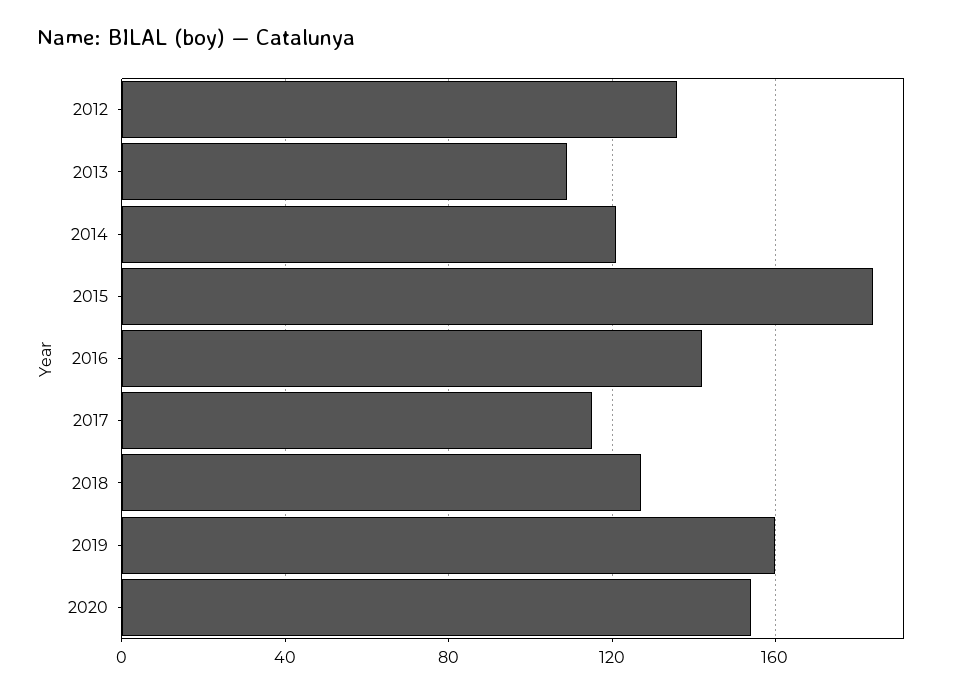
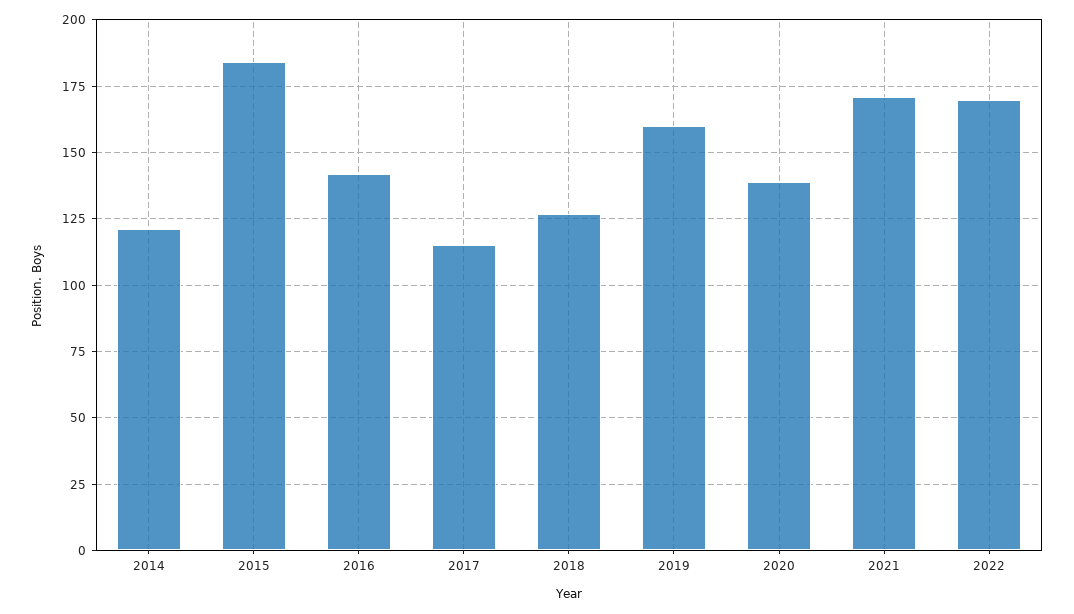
2012: 135 -> none
2013: 110 -> none
2020: 155 -> 140
2021: none -> 170
2022: none -> 170

